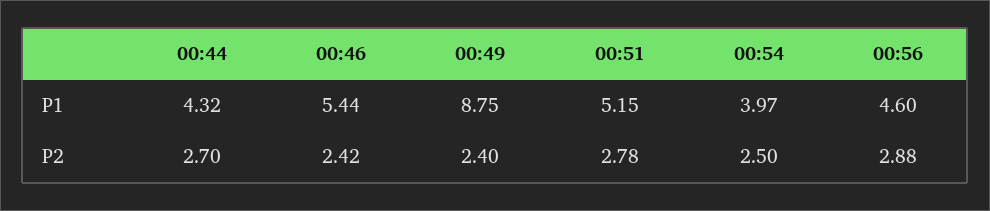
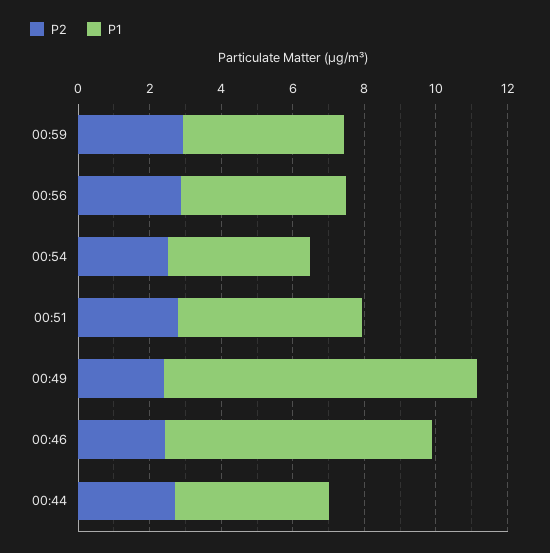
P1, 00:46: 5.44 -> 7.5
P2, 00:59: none -> 3
P1, 00:59: none -> 4.5

